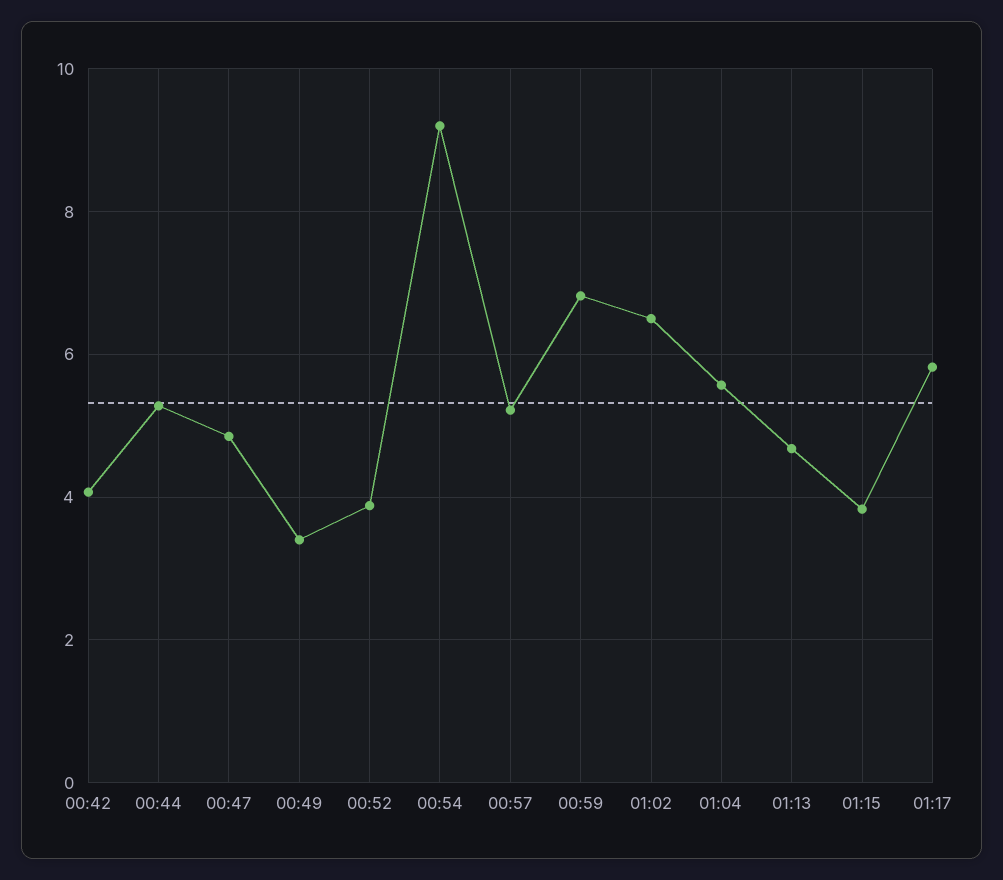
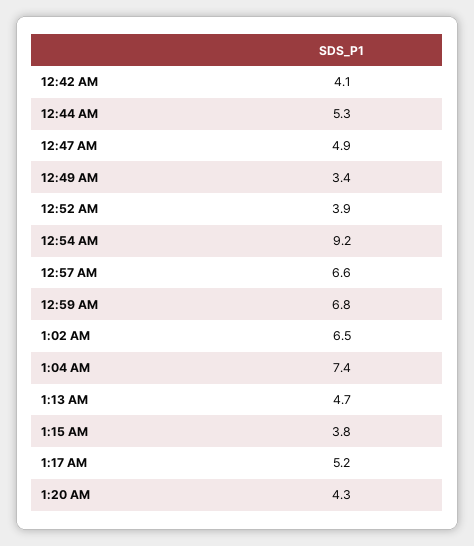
00:57: 5.2 -> 6.6
01:04: 5.6 -> 7.4
01:17: 5.8 -> 5.2
1:20 AM: none -> 4.3

